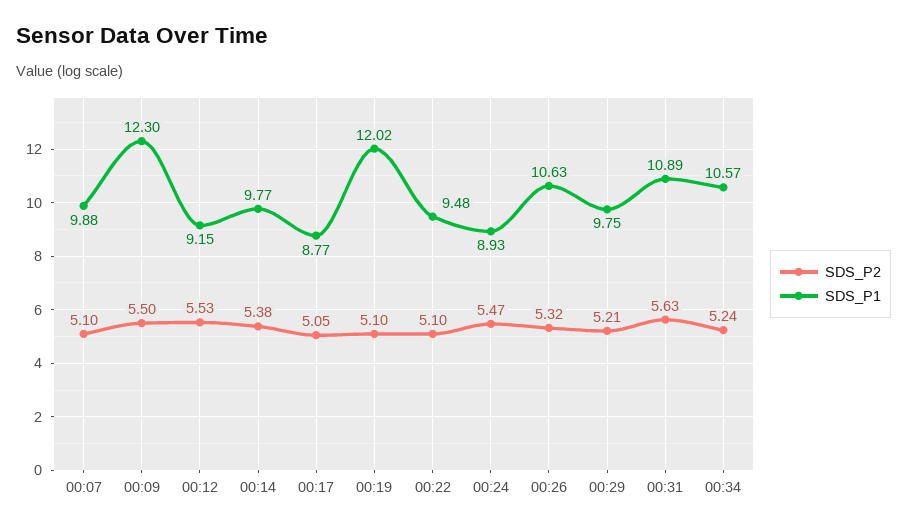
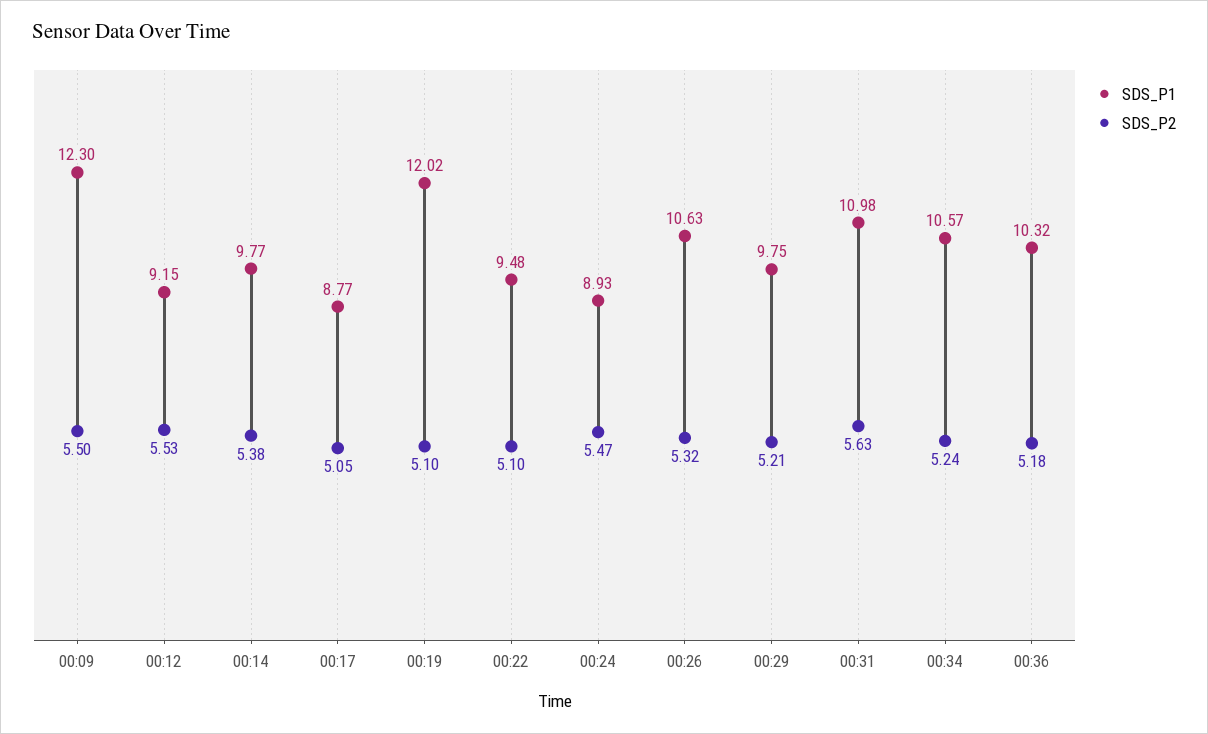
SDS_P2, 00:07: 5.1 -> none
SDS_P1, 00:07: 9.88 -> none
SDS_P1, 00:31: 10.89 -> 10.98
SDS_P1, 00:36: none -> 10.32
SDS_P2, 00:36: none -> 5.18

